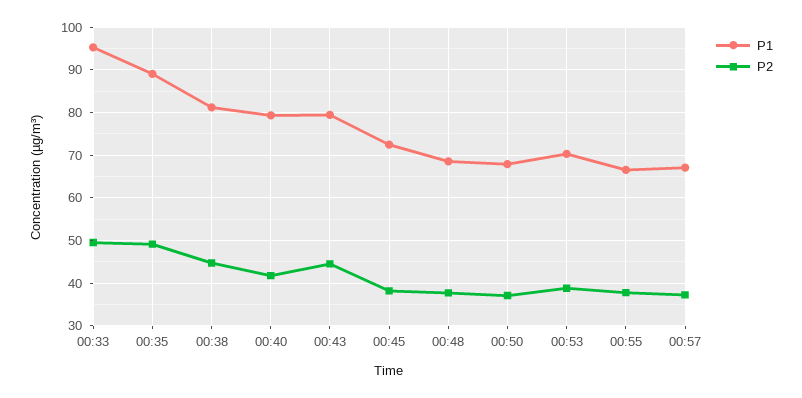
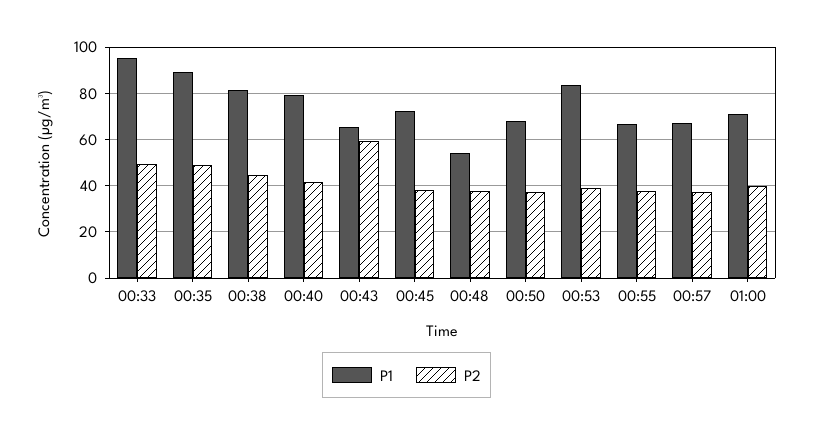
P1, 00:43: 80 -> 65
P2, 00:43: 44 -> 60
P1, 00:48: 68 -> 55
P1, 00:53: 70 -> 85
P1, 01:00: none -> 70
P2, 01:00: none -> 40

